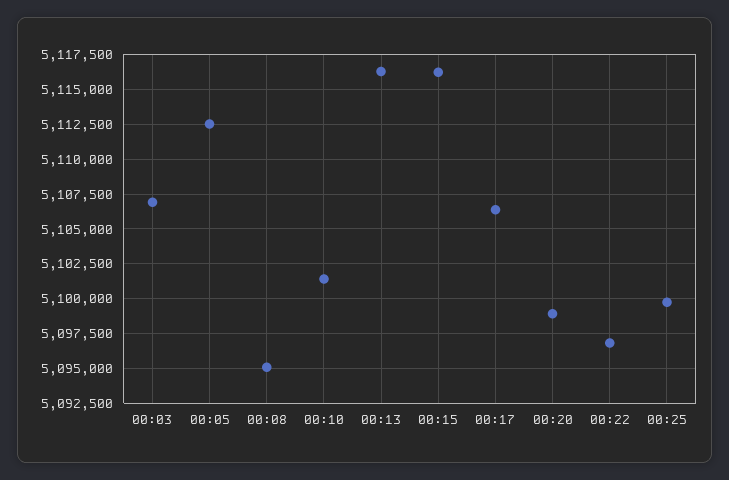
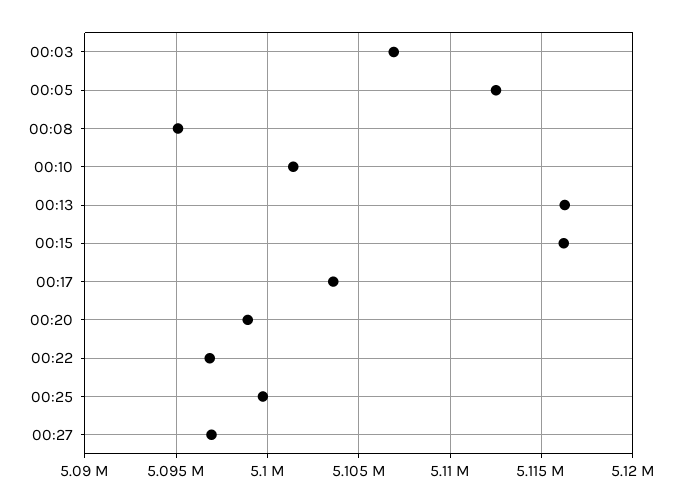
00:17: 5106500 -> 5103500
00:27: none -> 5097000

